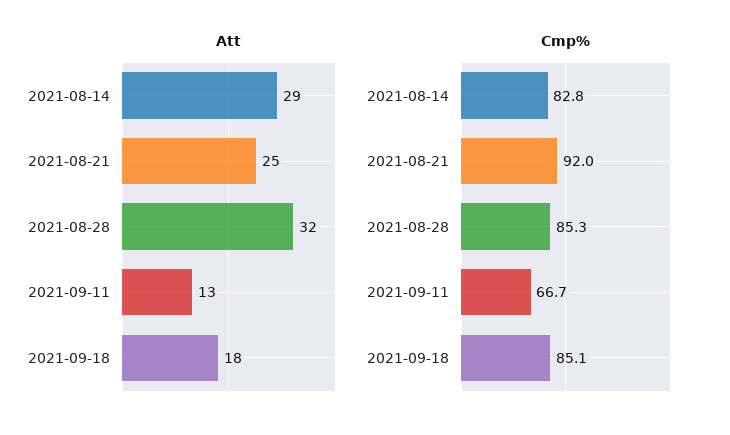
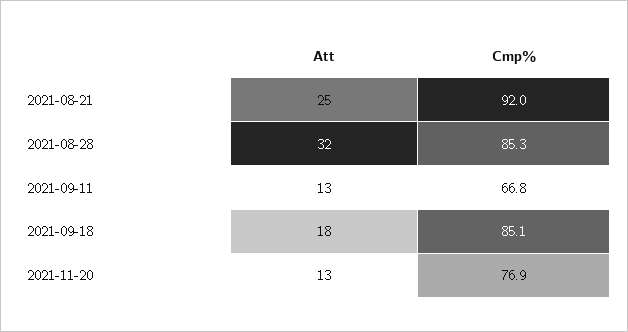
Att, 2021-08-14: 29 -> none
Cmp%, 2021-08-14: 82.8 -> none
Cmp%, 2021-09-11: 66.7 -> 66.8
Att, 2021-11-20: none -> 13
Cmp%, 2021-11-20: none -> 76.9

